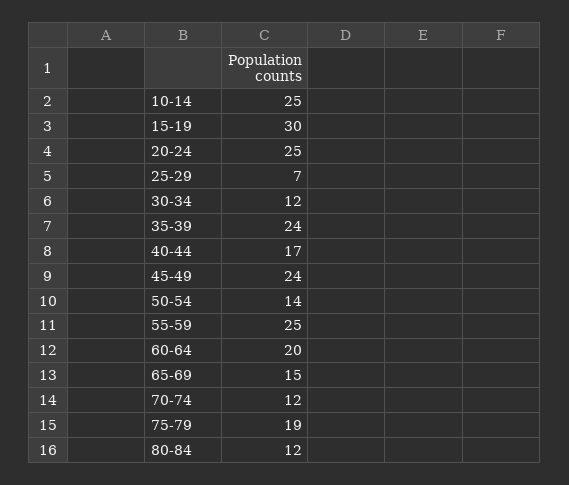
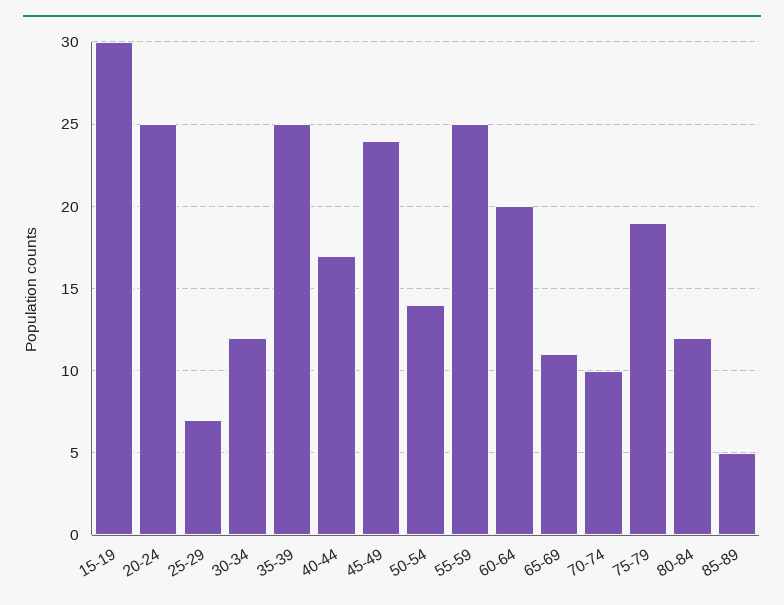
10-14: 25 -> none
35-39: 24 -> 25
65-69: 15 -> 11
70-74: 12 -> 10
85-89: none -> 5

